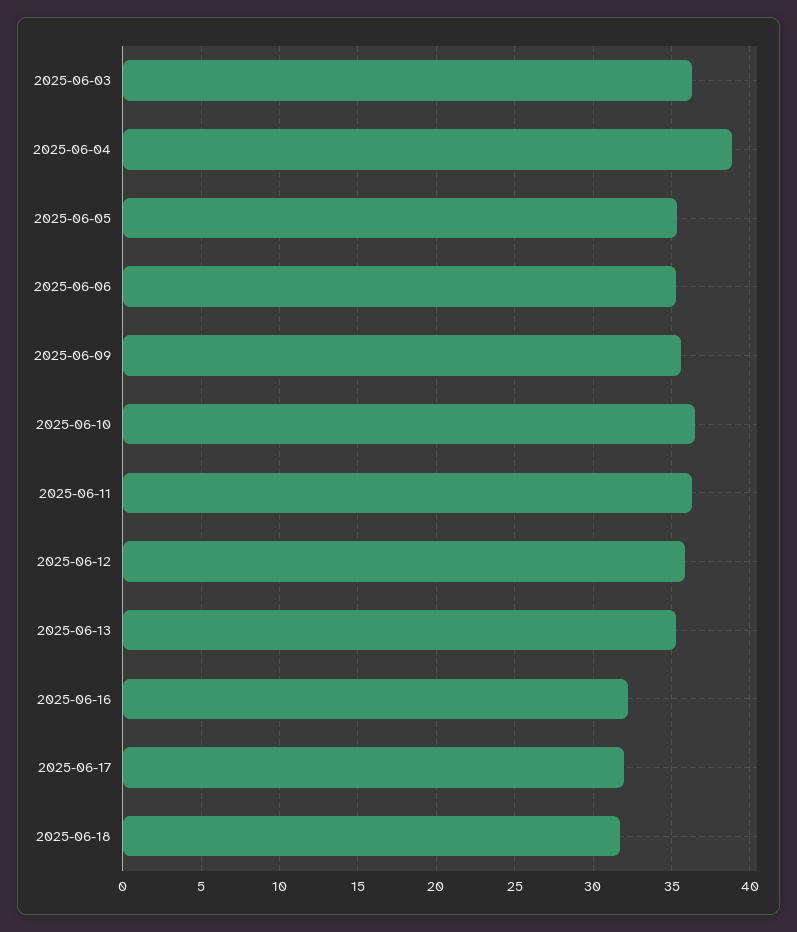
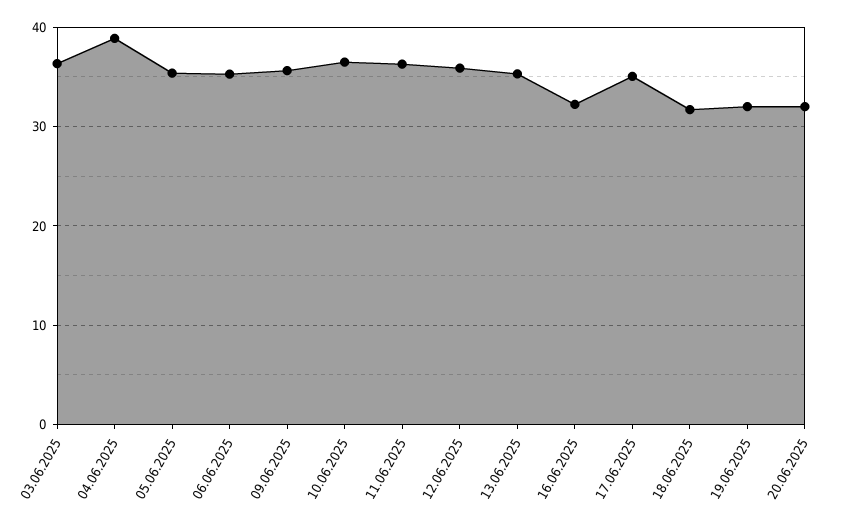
2025-06-17: 32 -> 35
19.06.2025: none -> 32
20.06.2025: none -> 32

